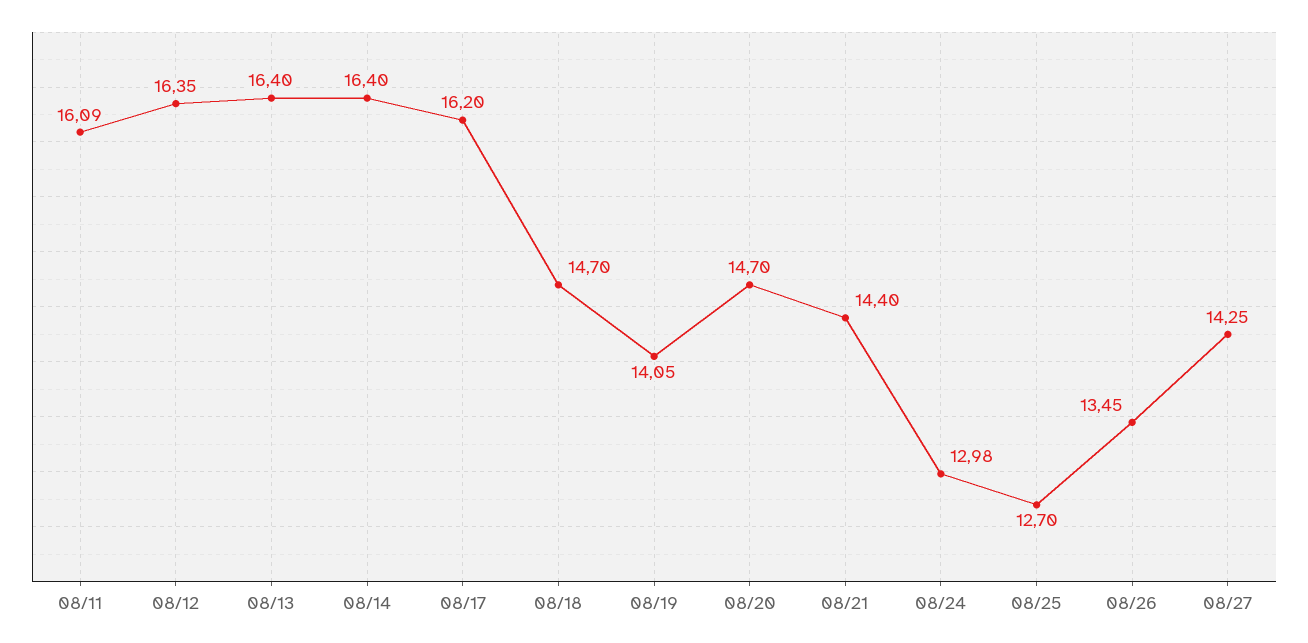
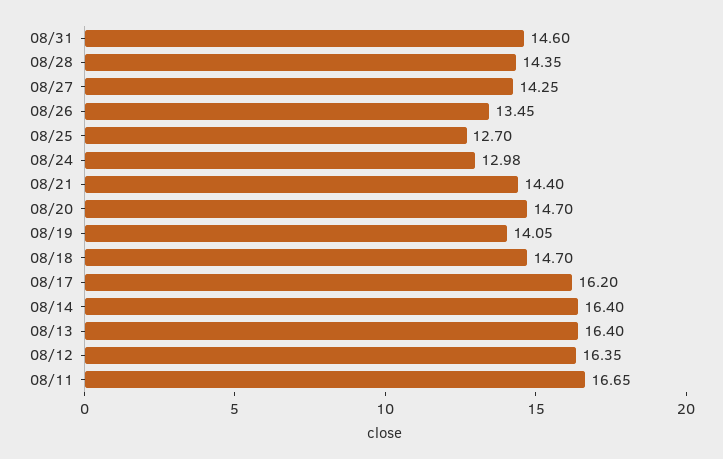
08/11: 16.09 -> 16.65
08/31: none -> 14.6
08/28: none -> 14.35

